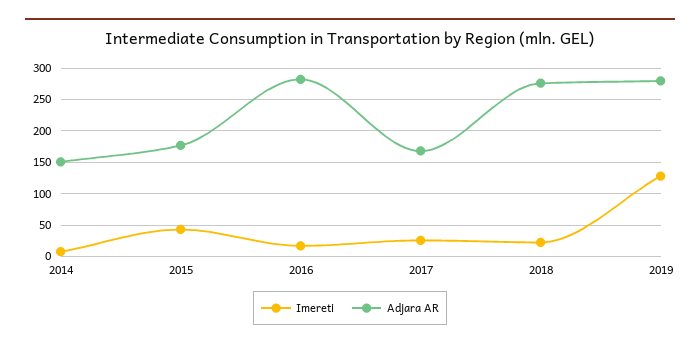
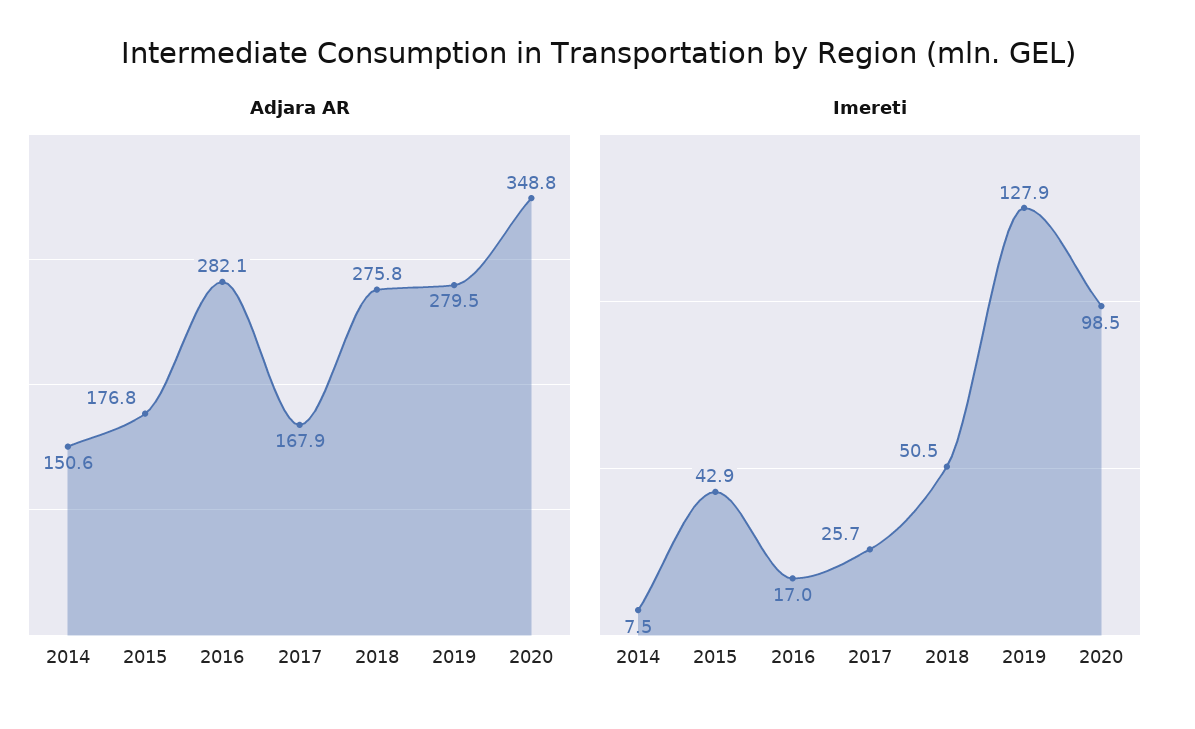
Imereti, 2018: 20 -> 50.5
Adjara AR, 2020: none -> 348.8
Imereti, 2020: none -> 98.5

